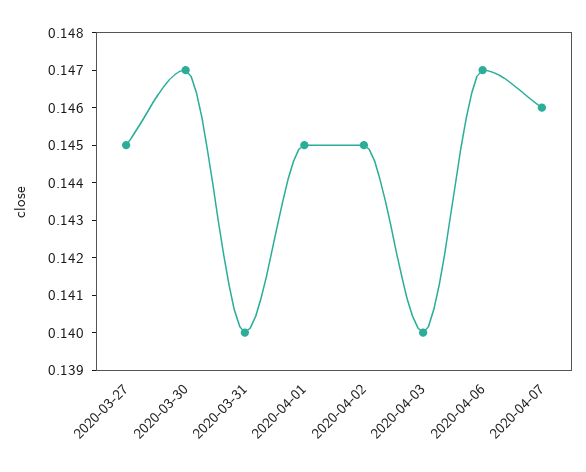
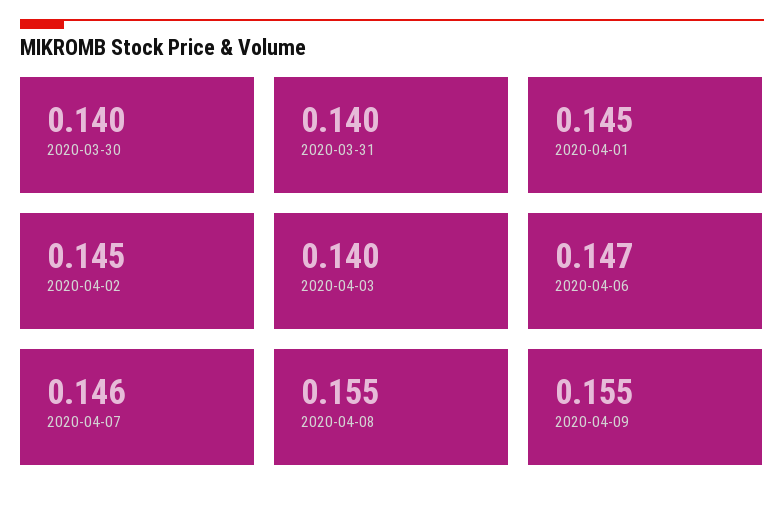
2020-03-27: 0.145 -> none
2020-03-30: 0.147 -> 0.14
2020-04-08: none -> 0.155
2020-04-09: none -> 0.155

